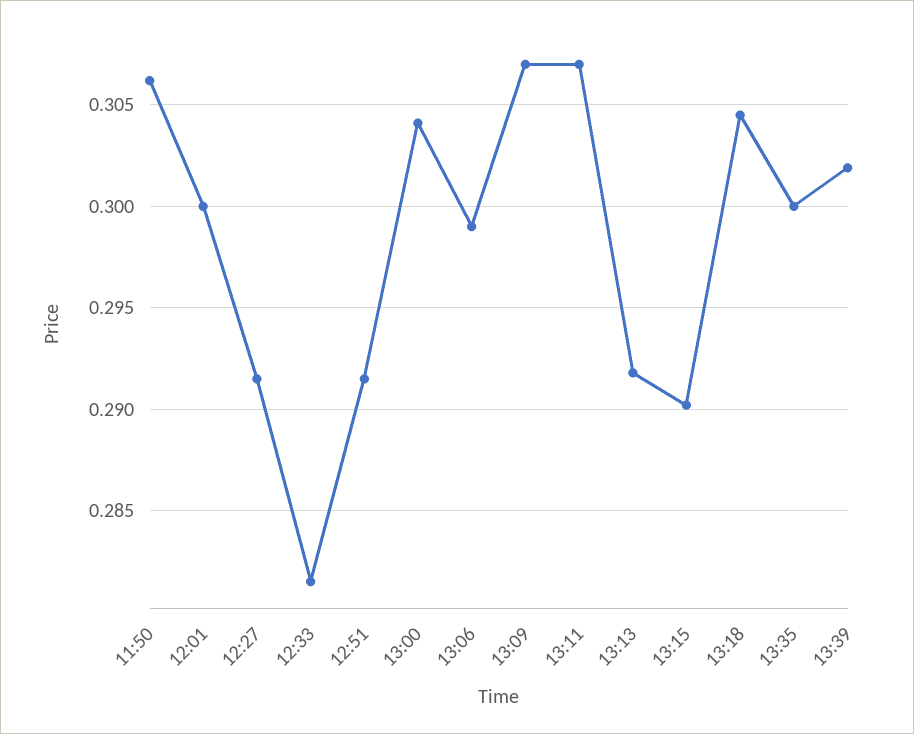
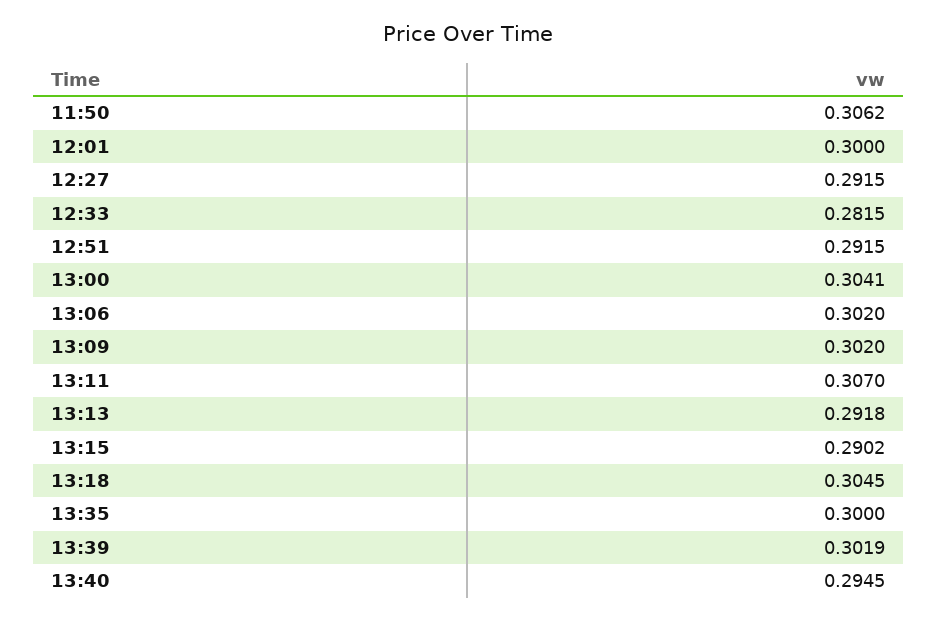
13:06: 0.299 -> 0.302
13:09: 0.307 -> 0.302
13:40: none -> 0.2945

